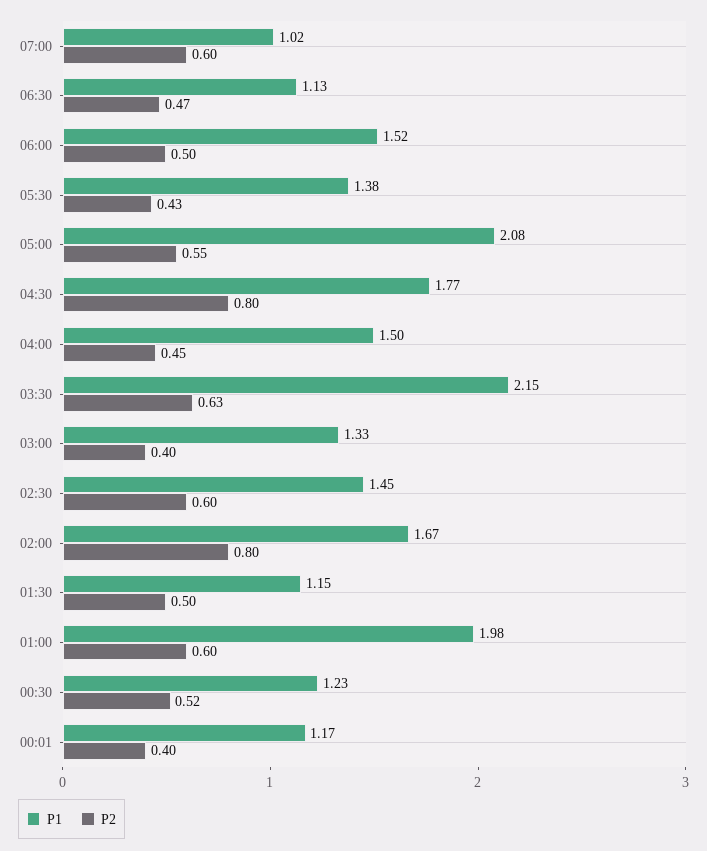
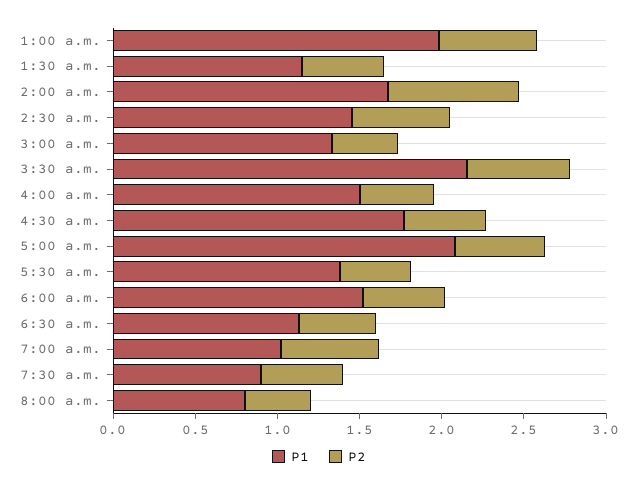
P2, 04:30: 0.8 -> 0.5
P1, 00:30: 1.23 -> none
P2, 00:30: 0.52 -> none
P1, 00:01: 1.17 -> none
P2, 00:01: 0.4 -> none
P1, 7:30 a.m.: none -> 0.9
P2, 7:30 a.m.: none -> 0.5
P1, 8:00 a.m.: none -> 0.8
P2, 8:00 a.m.: none -> 0.4

